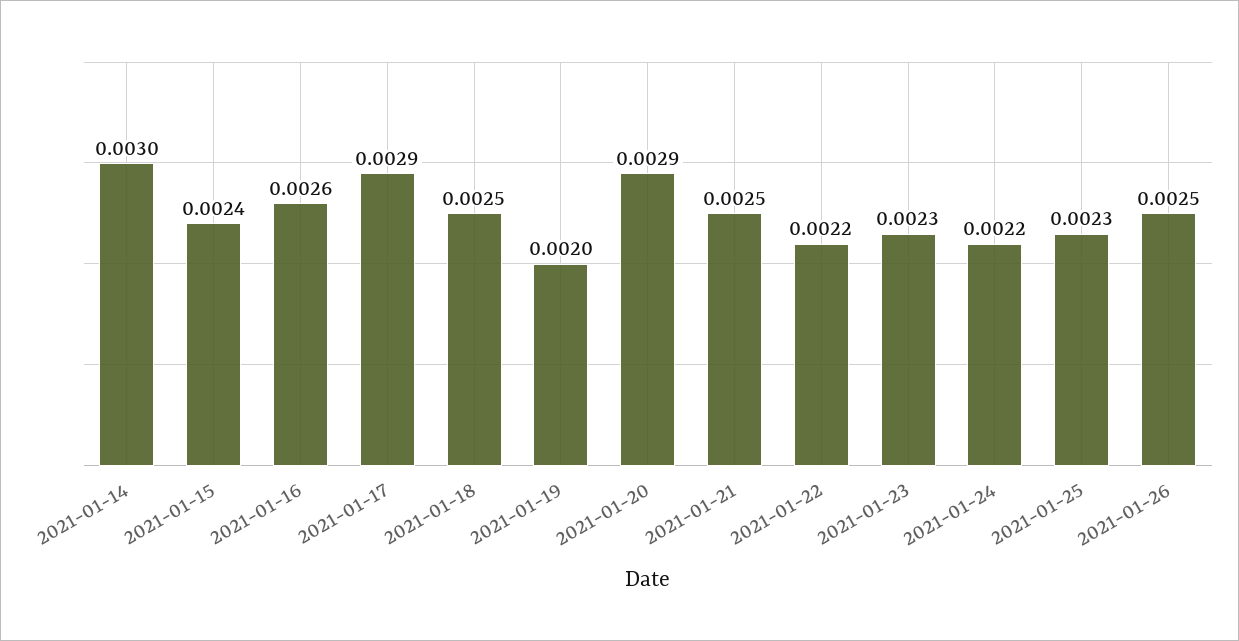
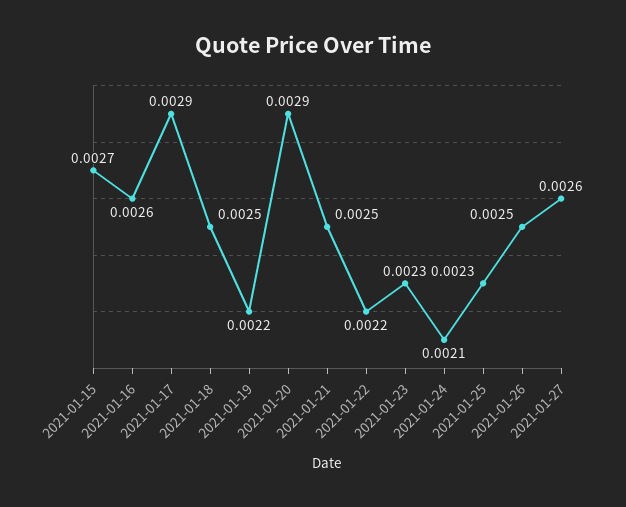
2021-01-14: 0.003 -> none
2021-01-15: 0.0024 -> 0.0027
2021-01-19: 0.002 -> 0.0022
2021-01-24: 0.0022 -> 0.0021
2021-01-27: none -> 0.0026

